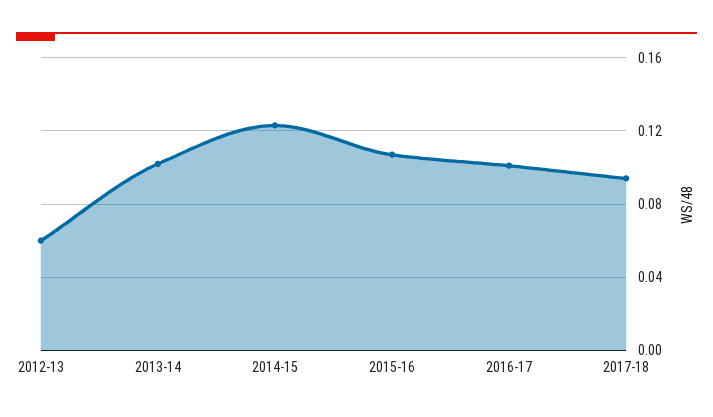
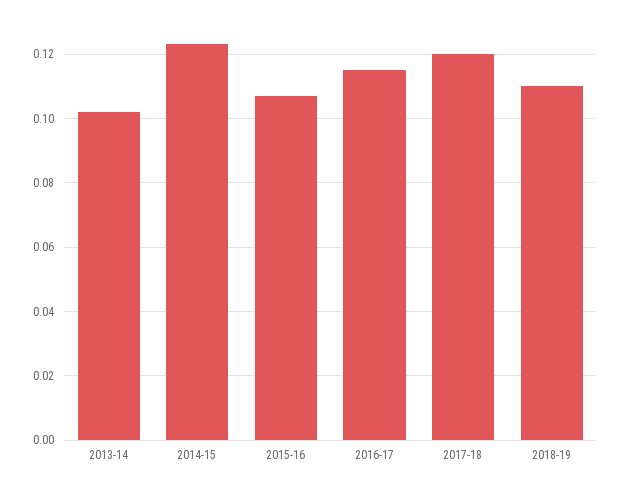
2012-13: 0.06 -> none
2016-17: 0.1 -> 0.115
2017-18: 0.095 -> 0.12
2018-19: none -> 0.11

